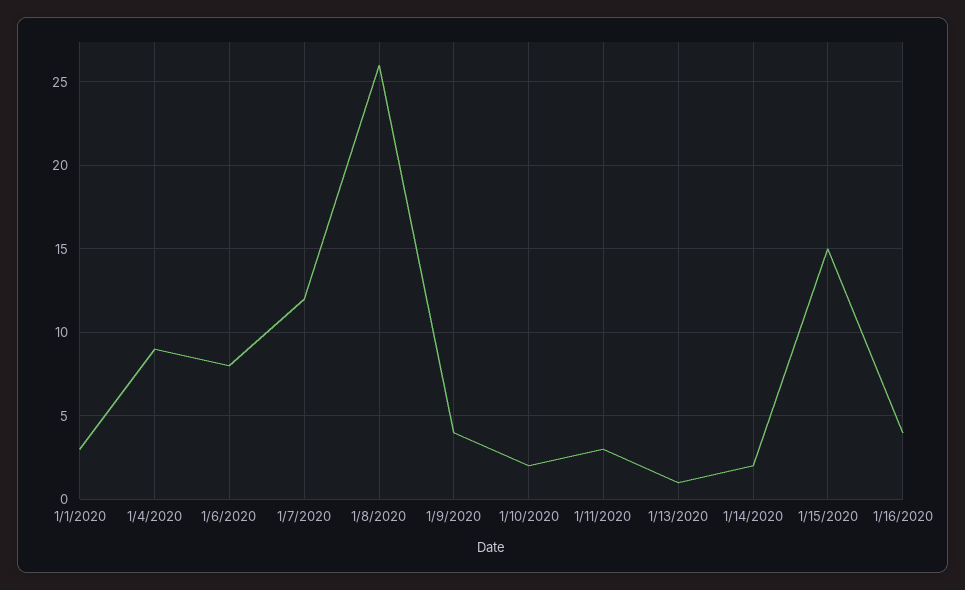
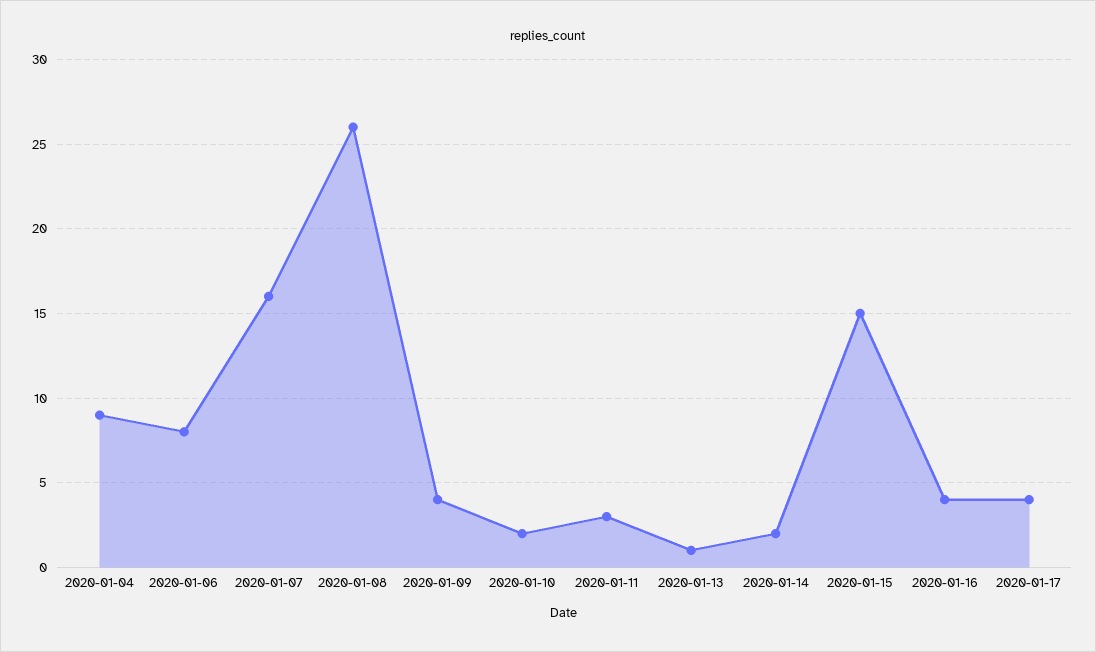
1/1/2020: 3 -> none
1/7/2020: 12 -> 16
2020-01-17: none -> 4

